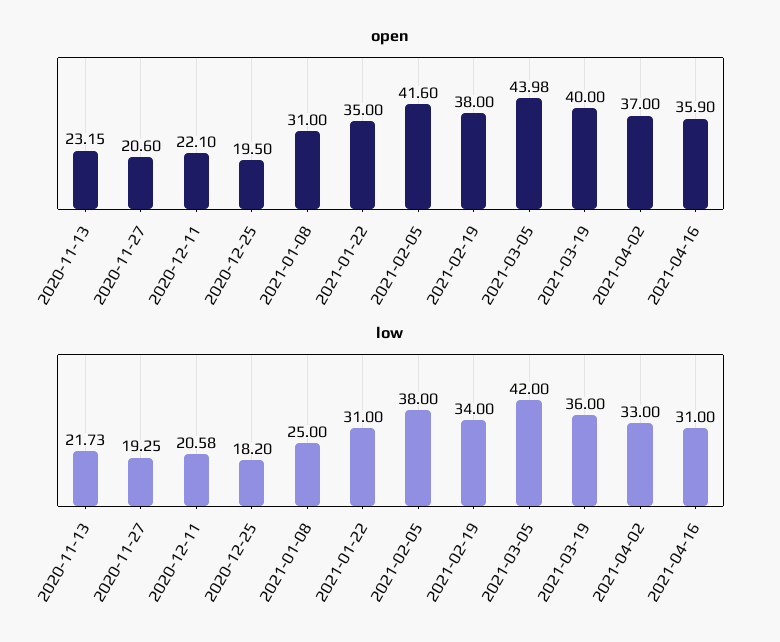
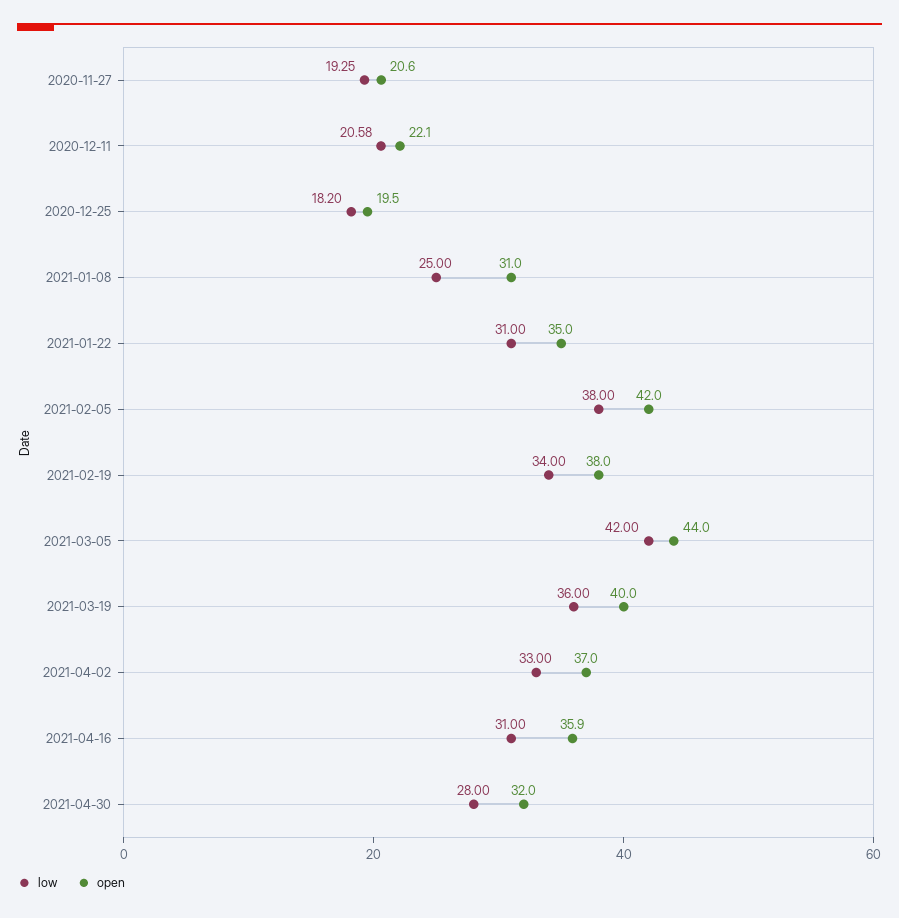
open, 2020-11-13: 23.15 -> none
open, 2021-02-05: 41.6 -> 42
open, 2021-03-05: 43.98 -> 44
low, 2020-11-13: 21.73 -> none
low, 2021-04-30: none -> 28
open, 2021-04-30: none -> 32

